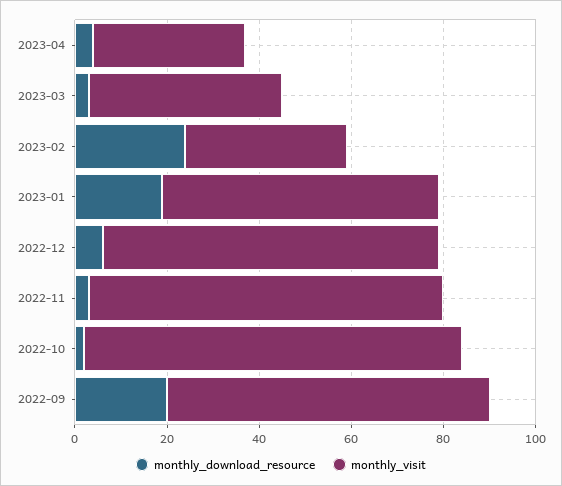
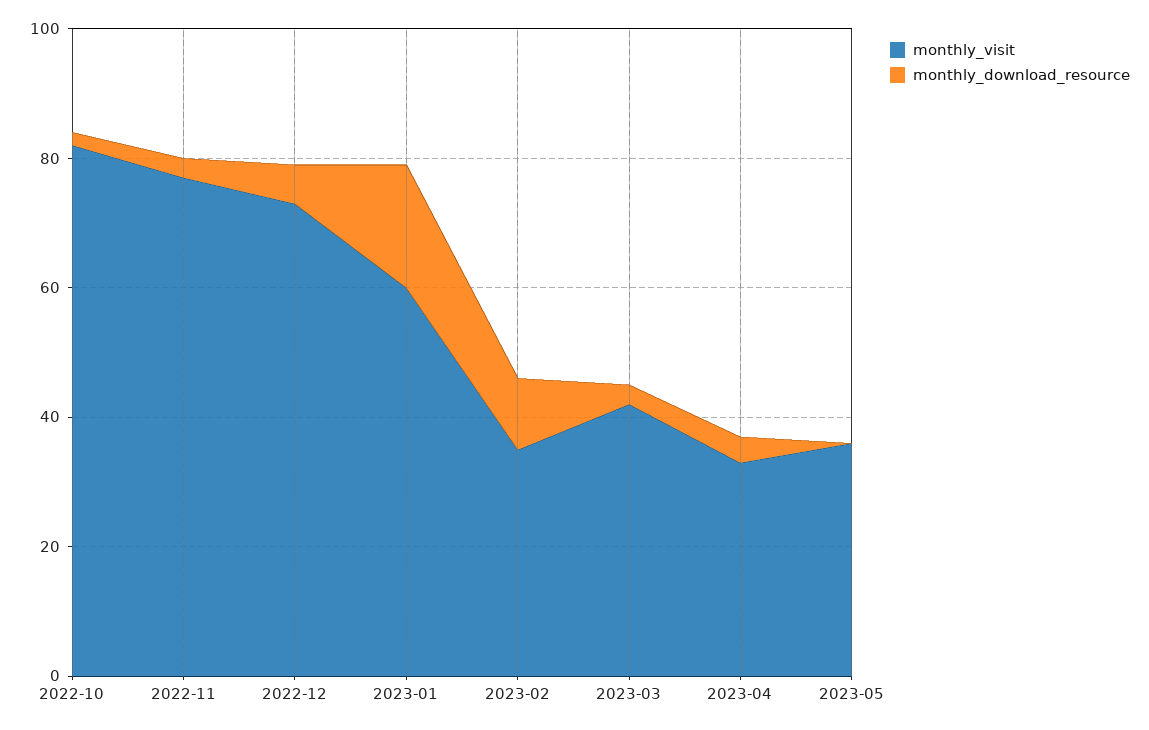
monthly_download_resource, 2023-02: 25 -> 10
monthly_download_resource, 2022-09: 20 -> none
monthly_visit, 2022-09: 70 -> none
monthly_visit, 2023-05: none -> 35
monthly_download_resource, 2023-05: none -> 0

